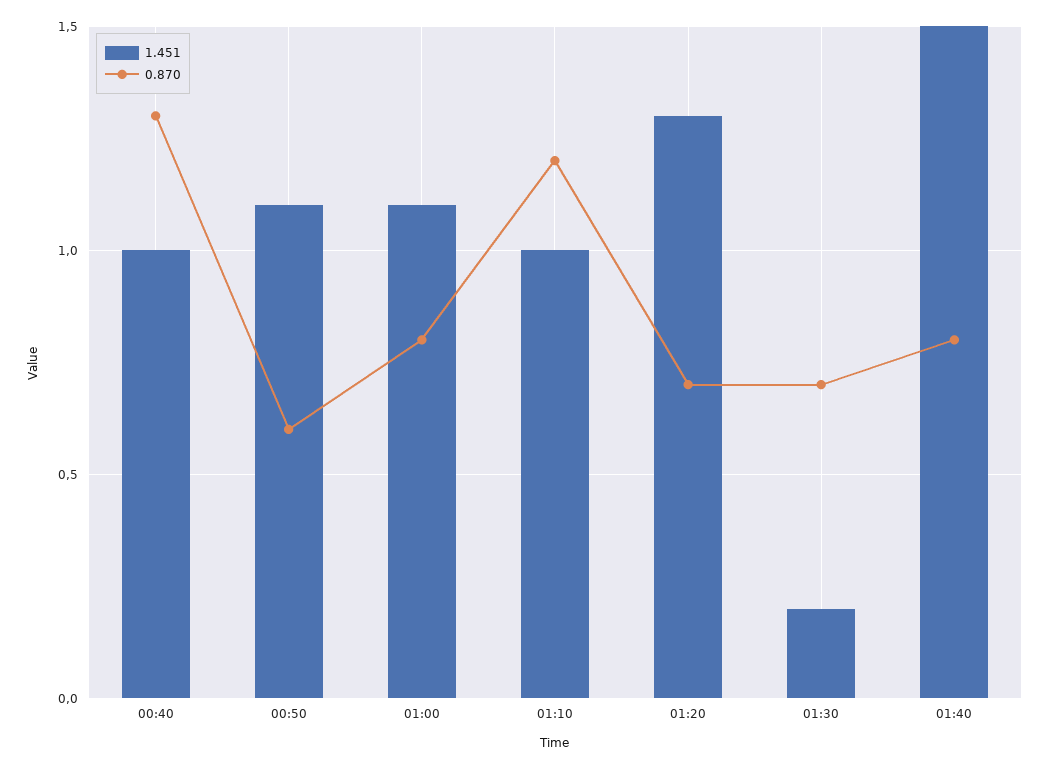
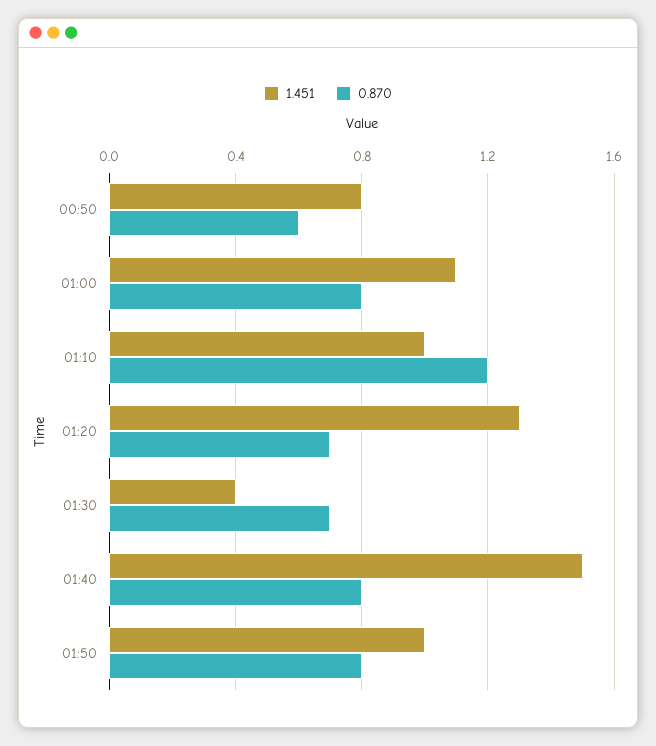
1.451, 00:40: 1 -> none
0.870, 00:40: 1.3 -> none
1.451, 00:50: 1.1 -> 0.8
1.451, 01:30: 0.2 -> 0.4
1.451, 01:50: none -> 1
0.870, 01:50: none -> 0.8

